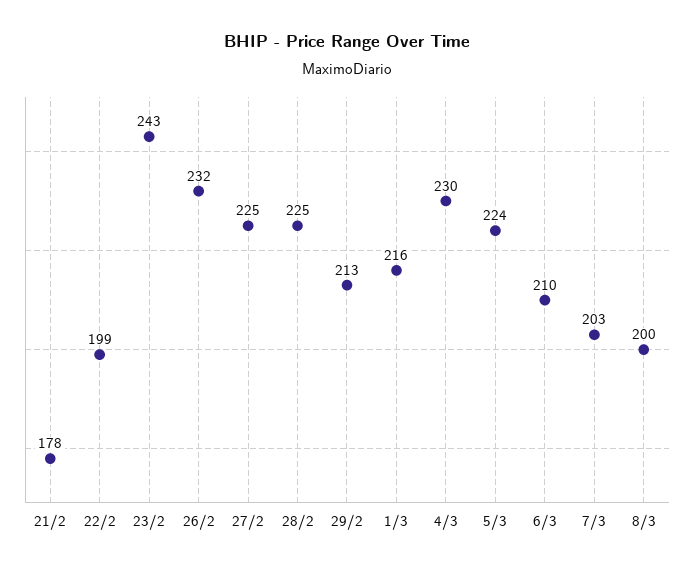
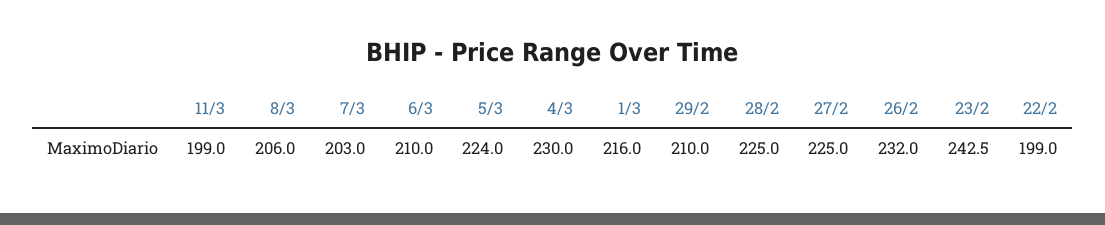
21/2: 178 -> none
29/2: 213 -> 210
8/3: 200 -> 206
11/3: none -> 199

